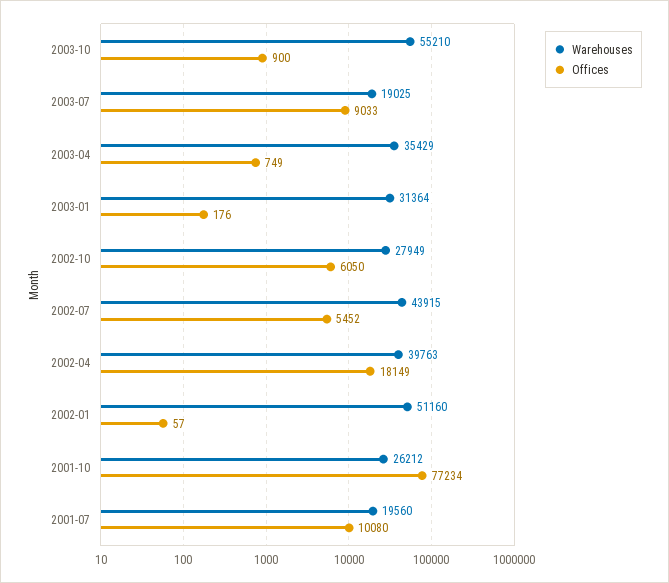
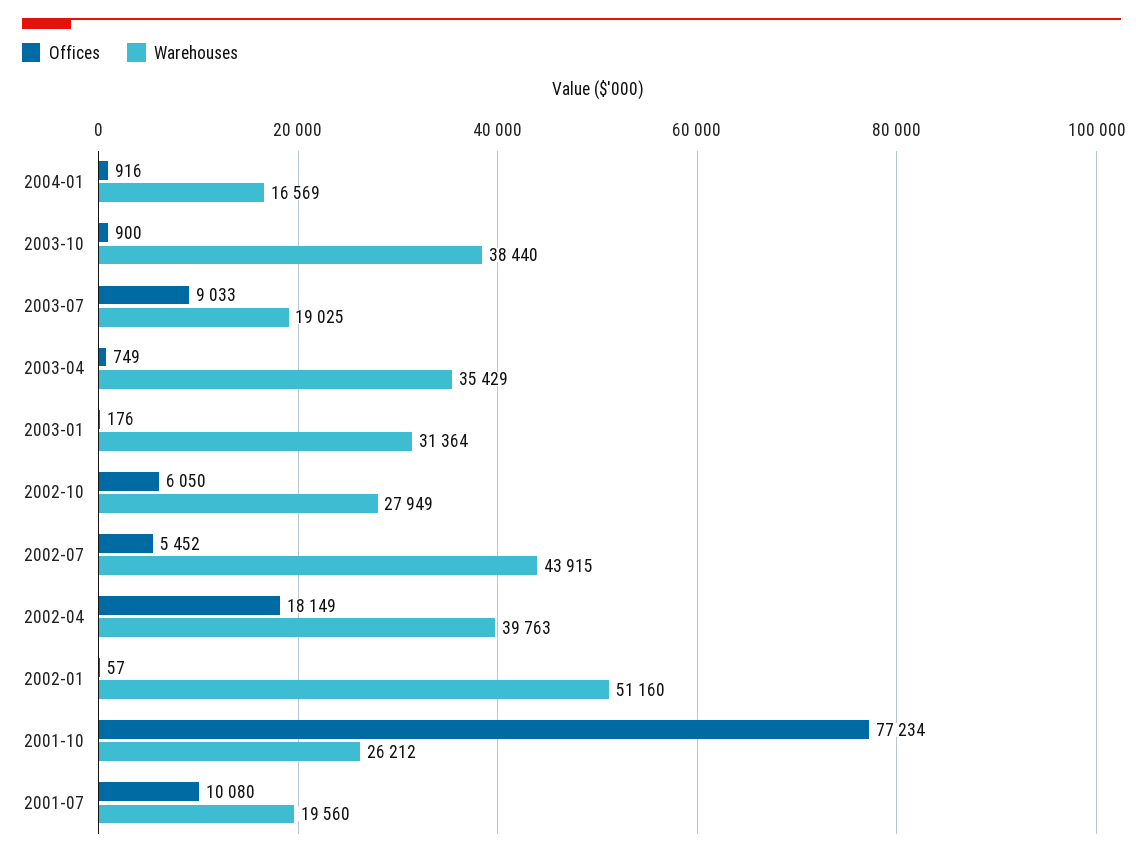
Warehouses, 2003-10: 55210 -> 38440
Offices, 2004-01: none -> 916
Warehouses, 2004-01: none -> 16569

